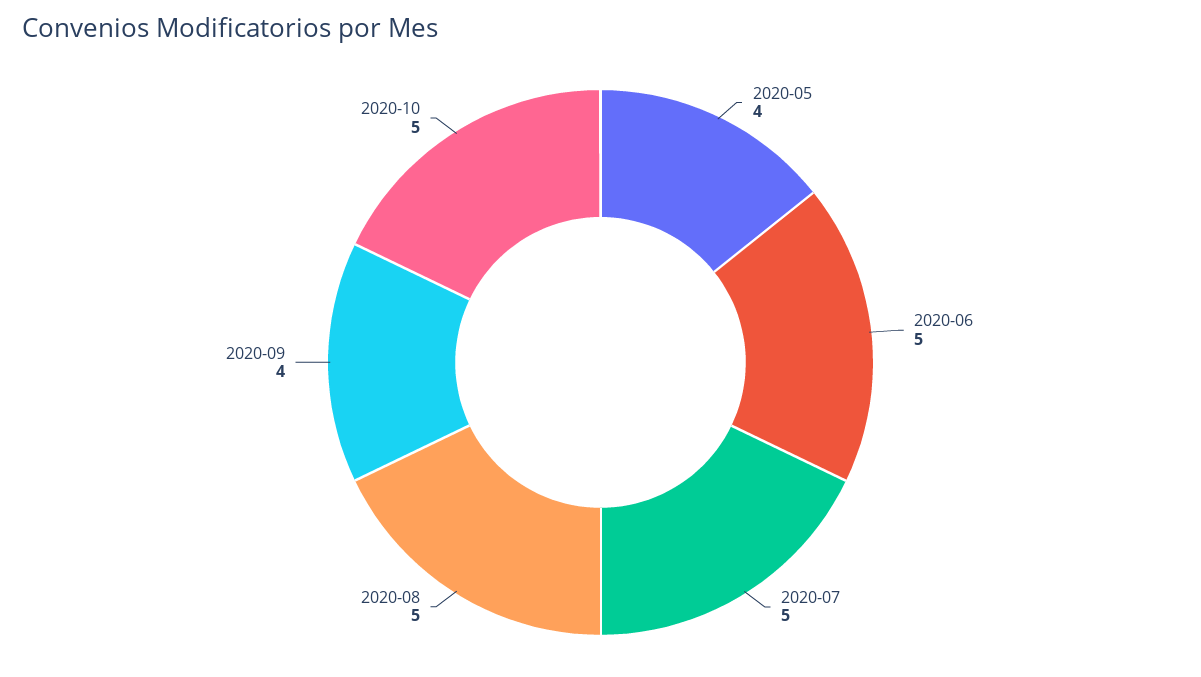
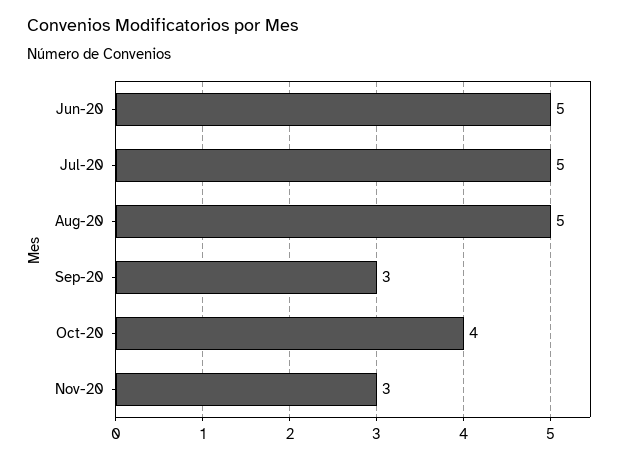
2020-05: 4 -> none
2020-09: 4 -> 3
2020-10: 5 -> 4
Nov-20: none -> 3

